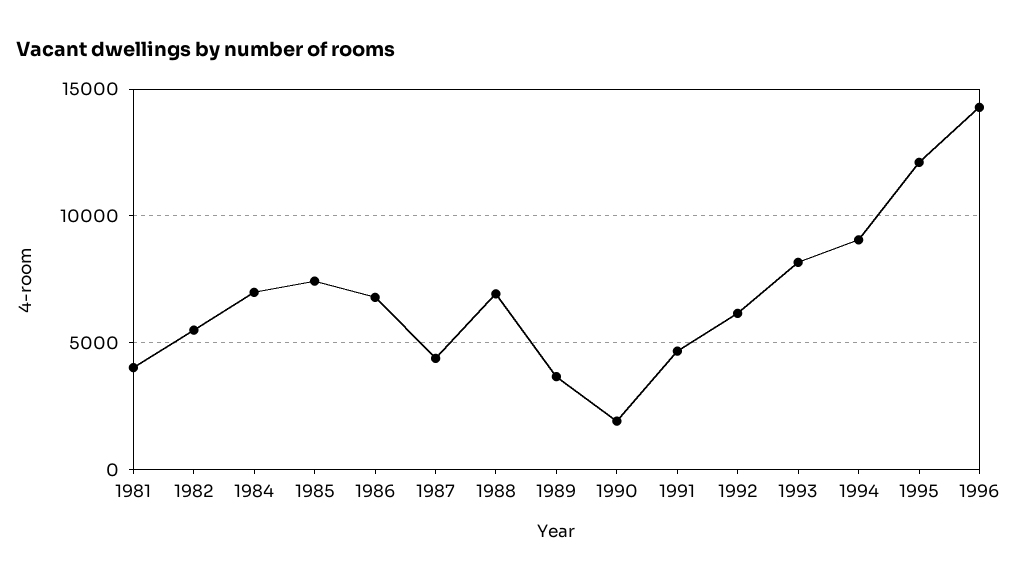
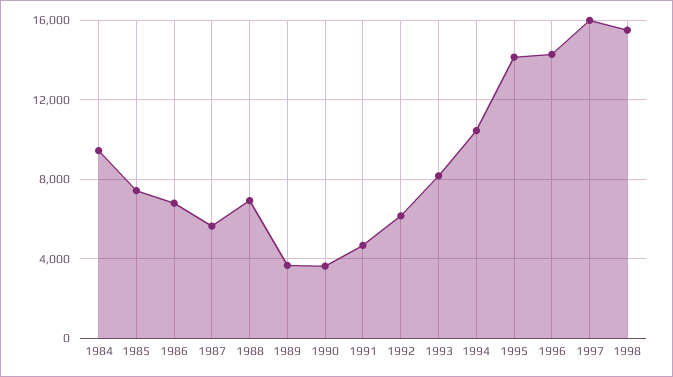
1981: 4000 -> none
1982: 5500 -> none
1984: 7000 -> 9500
1987: 4500 -> 5500
1990: 2000 -> 3500
1994: 9000 -> 10500
1995: 12000 -> 14000
1997: none -> 16000
1998: none -> 15500

